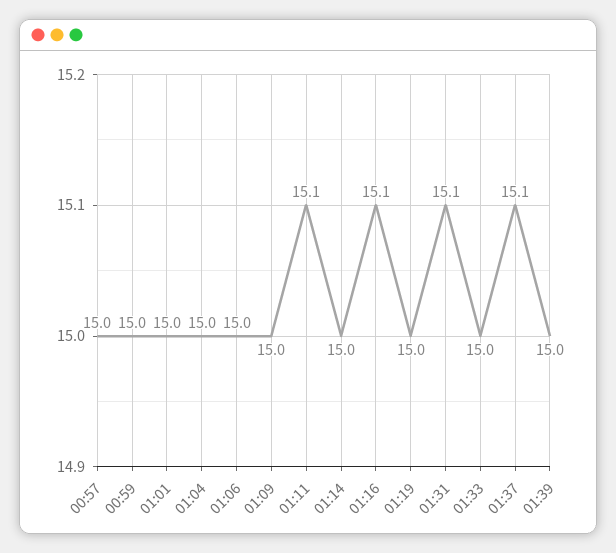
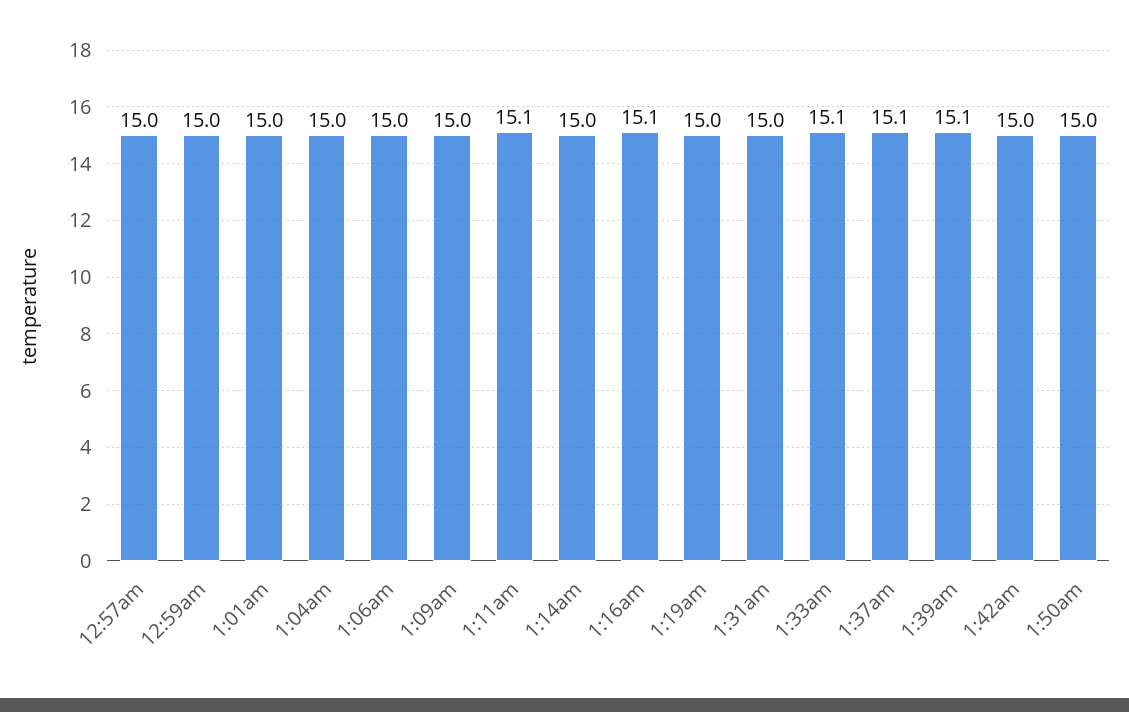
01:31: 15.1 -> 15
01:33: 15 -> 15.1
01:39: 15 -> 15.1
1:42am: none -> 15
1:50am: none -> 15

